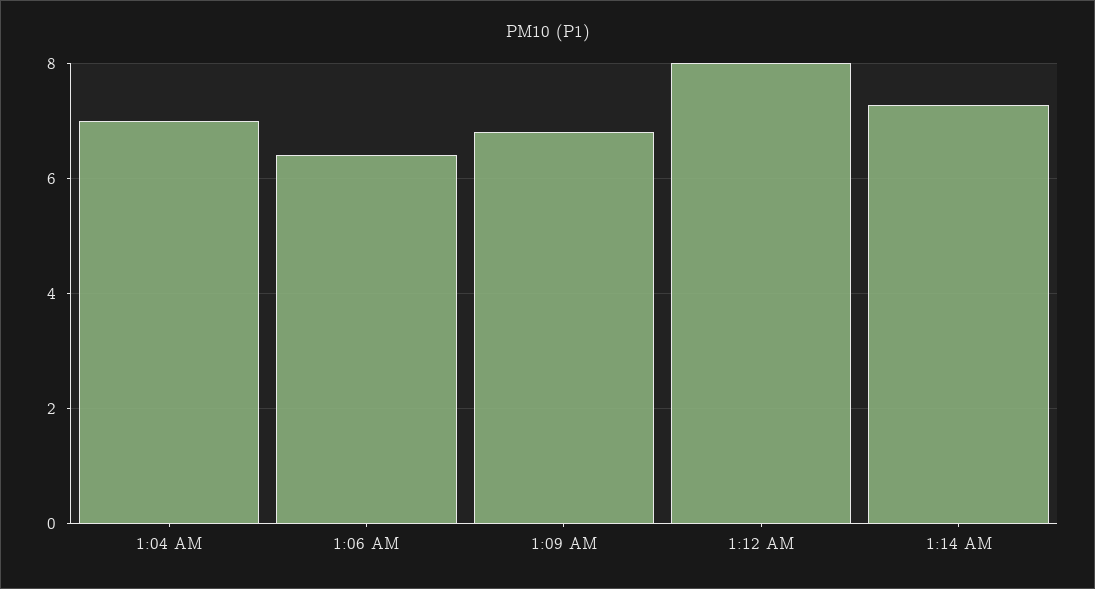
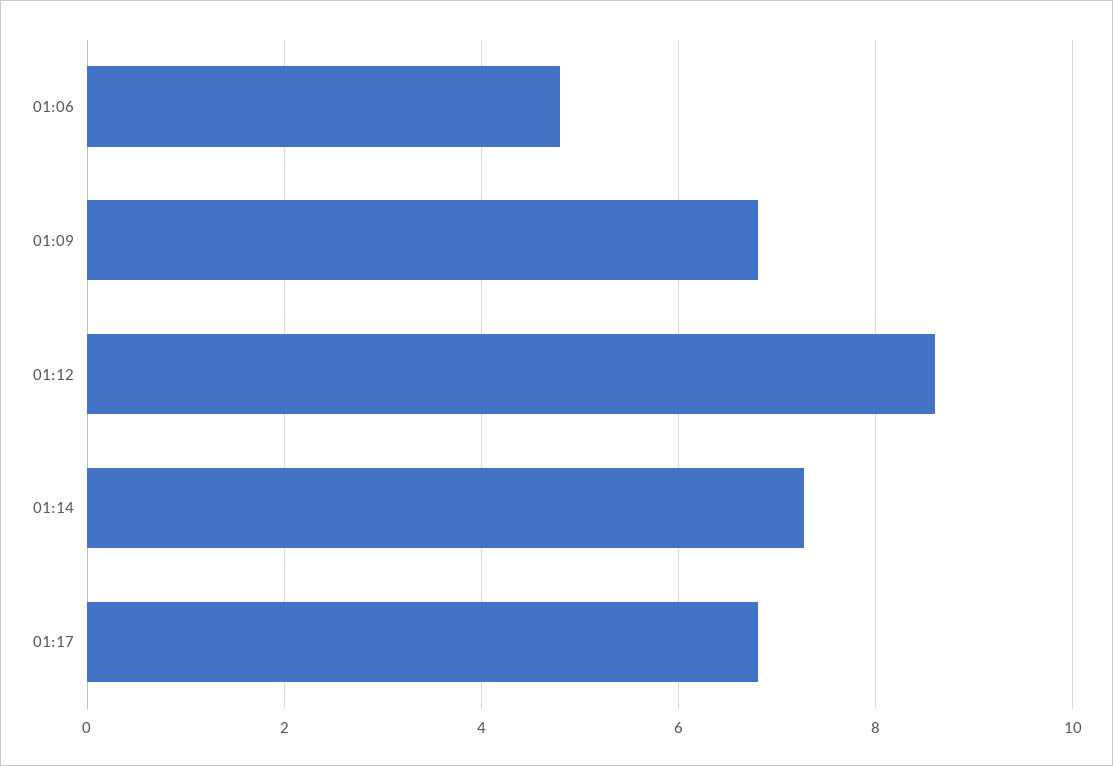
1:04 AM: 7 -> none
1:06 AM: 6.4 -> 4.8
1:12 AM: 8 -> 8.6
01:17: none -> 6.8

